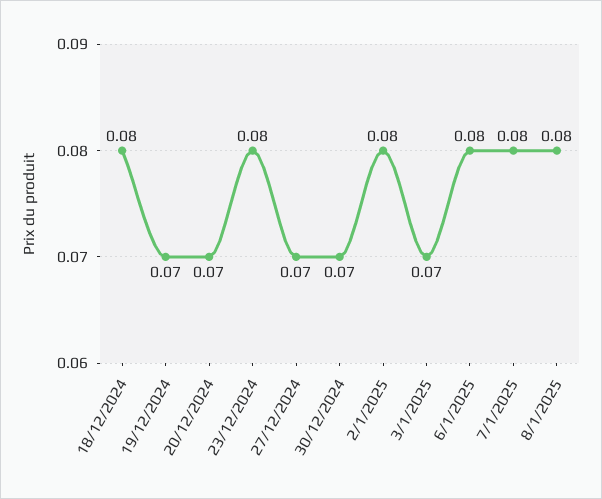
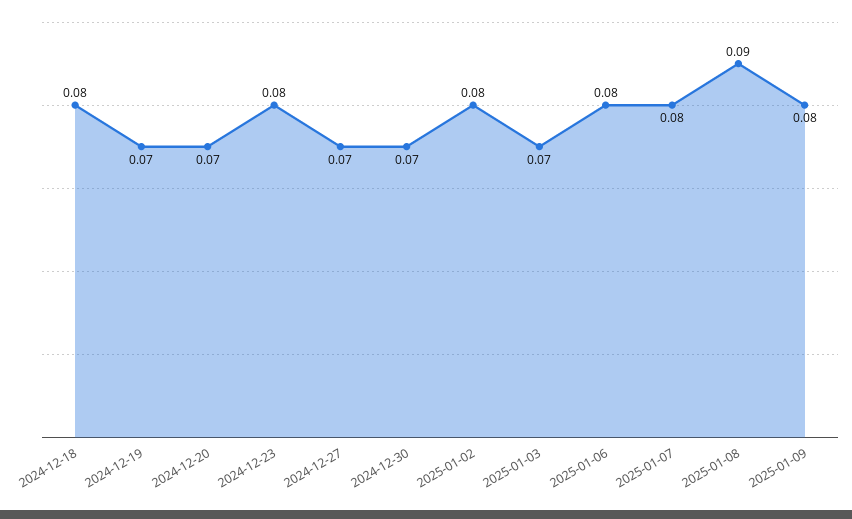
8/1/2025: 0.08 -> 0.09
2025-01-09: none -> 0.08

